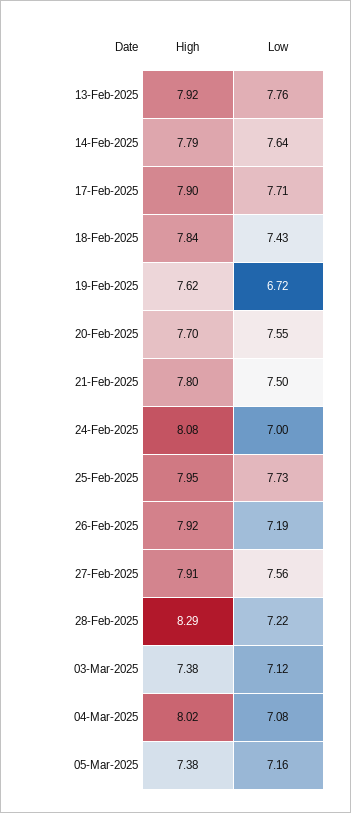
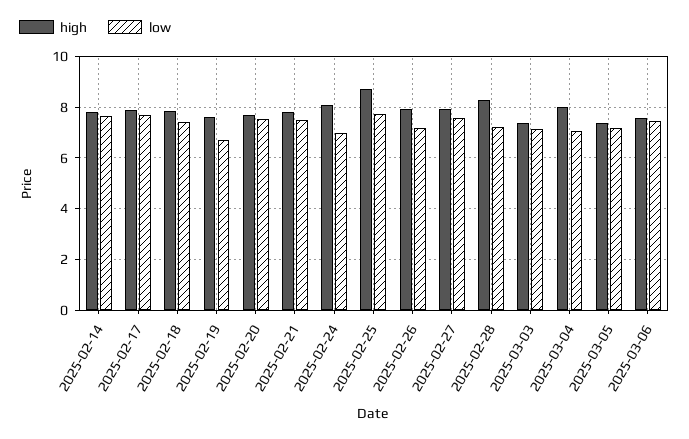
High, 13-Feb-2025: 7.92 -> none
Low, 13-Feb-2025: 7.76 -> none
High, 25-Feb-2025: 7.95 -> 8.75
High, 2025-03-06: none -> 7.5
Low, 2025-03-06: none -> 7.5

